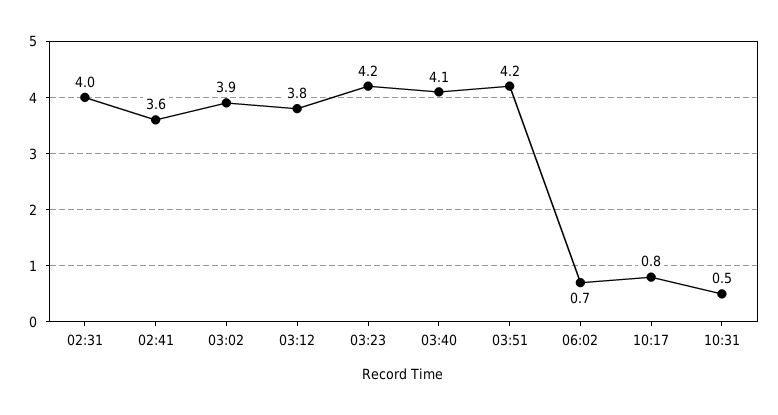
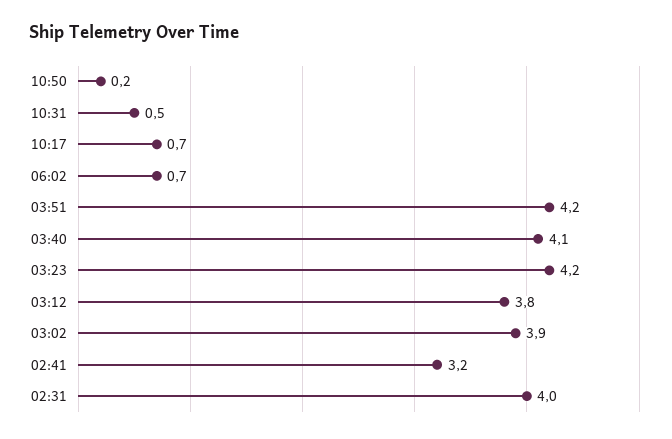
02:41: 3.6 -> 3.2
10:17: 0.8 -> 0.7
10:50: none -> 0.2

